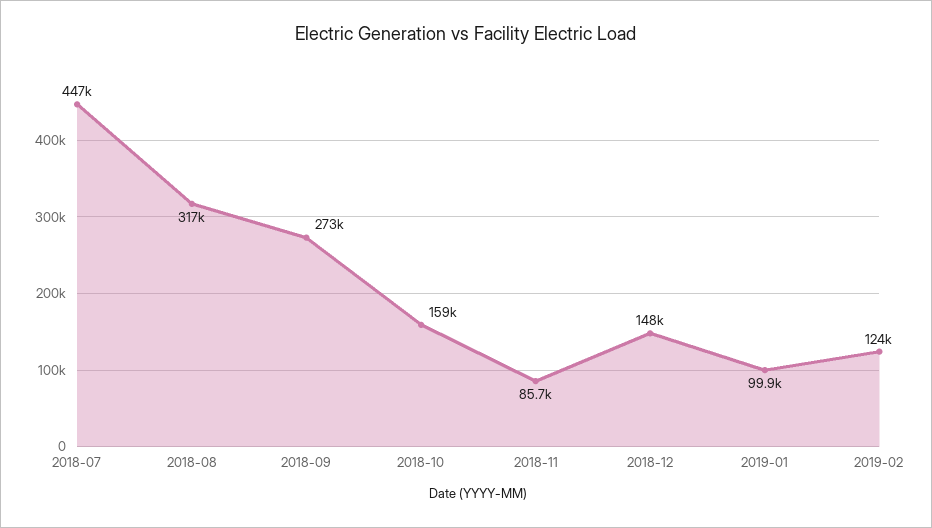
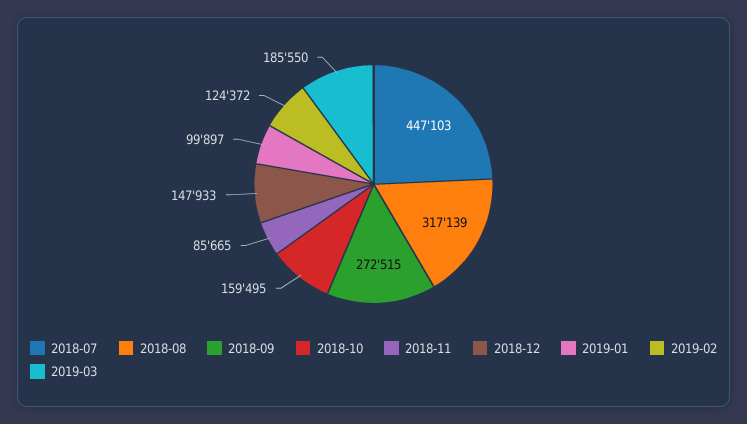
2019-03: none -> 185550

